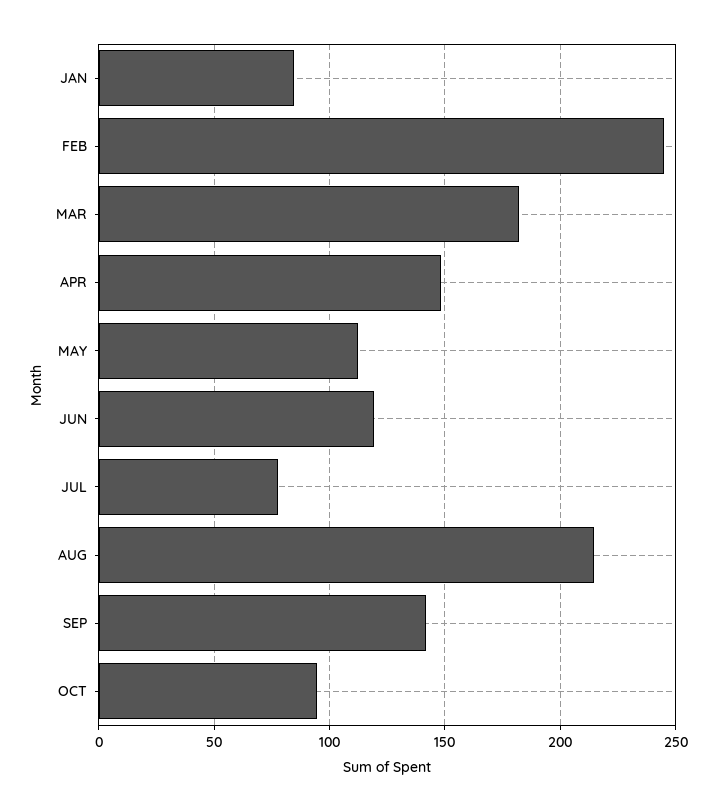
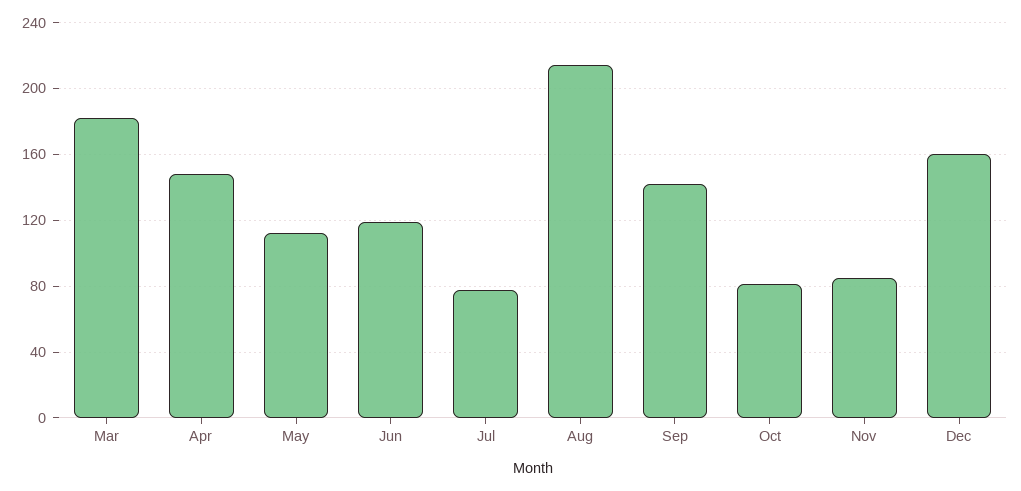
JAN: 85 -> none
FEB: 245 -> none
OCT: 95 -> 80
Nov: none -> 85
Dec: none -> 160

